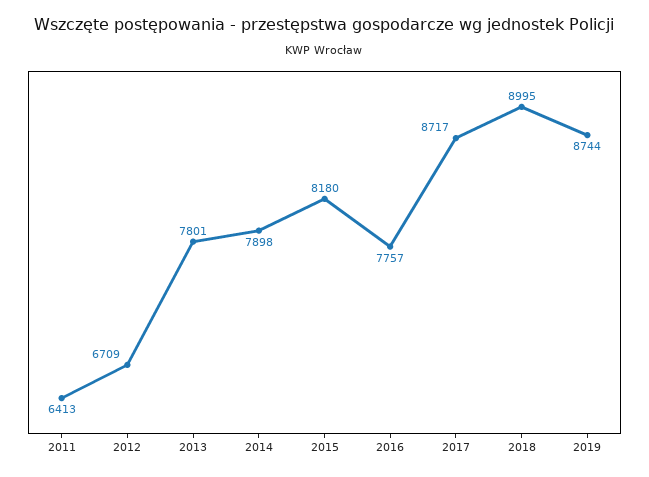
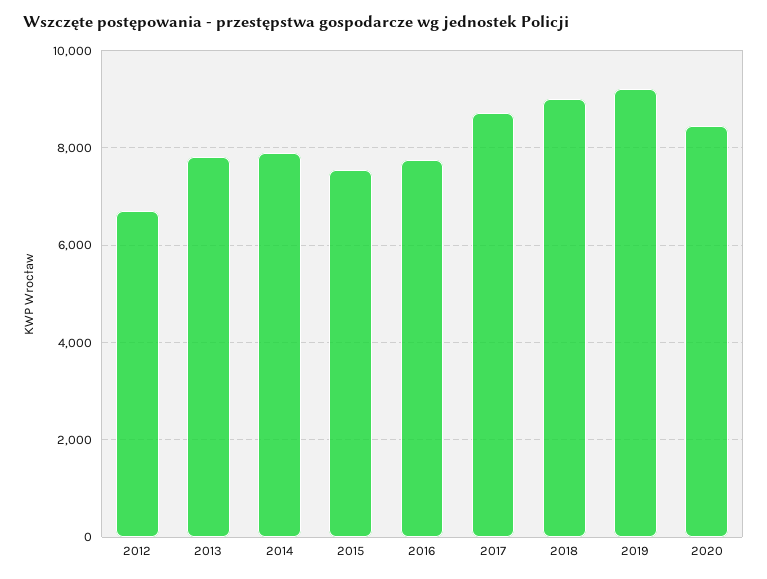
2011: 6413 -> none
2015: 8180 -> 7600
2019: 8744 -> 9200
2020: none -> 8400

